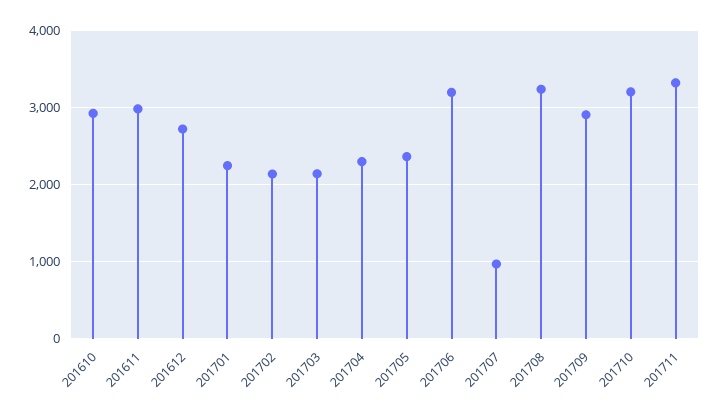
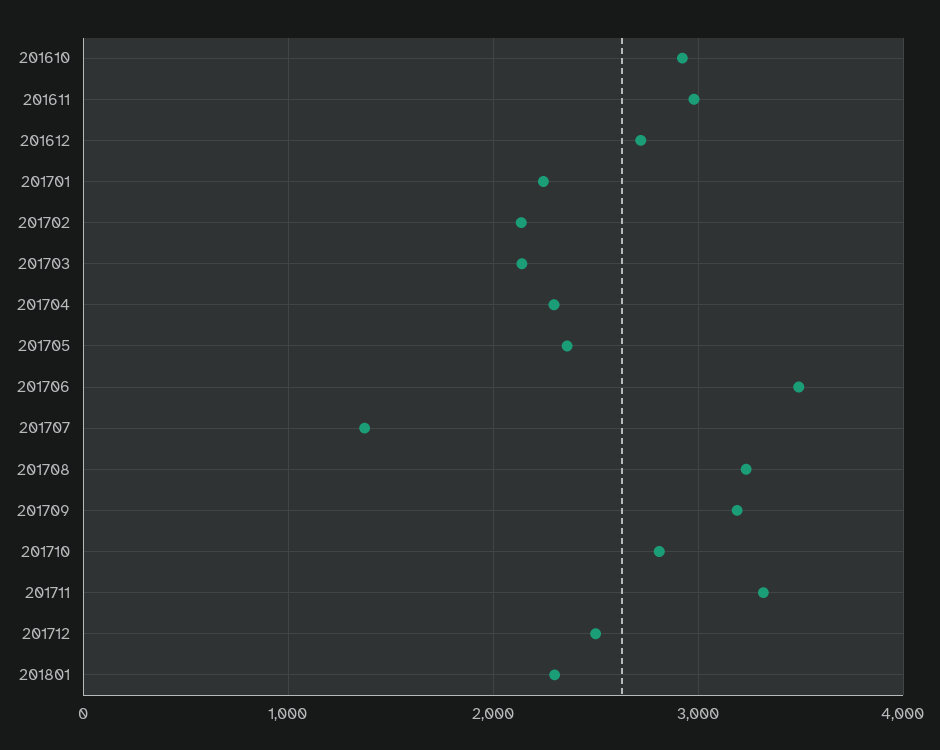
201706: 3200 -> 3500
201707: 1000 -> 1400
201709: 2900 -> 3200
201710: 3200 -> 2800
201712: none -> 2500
201801: none -> 2300

